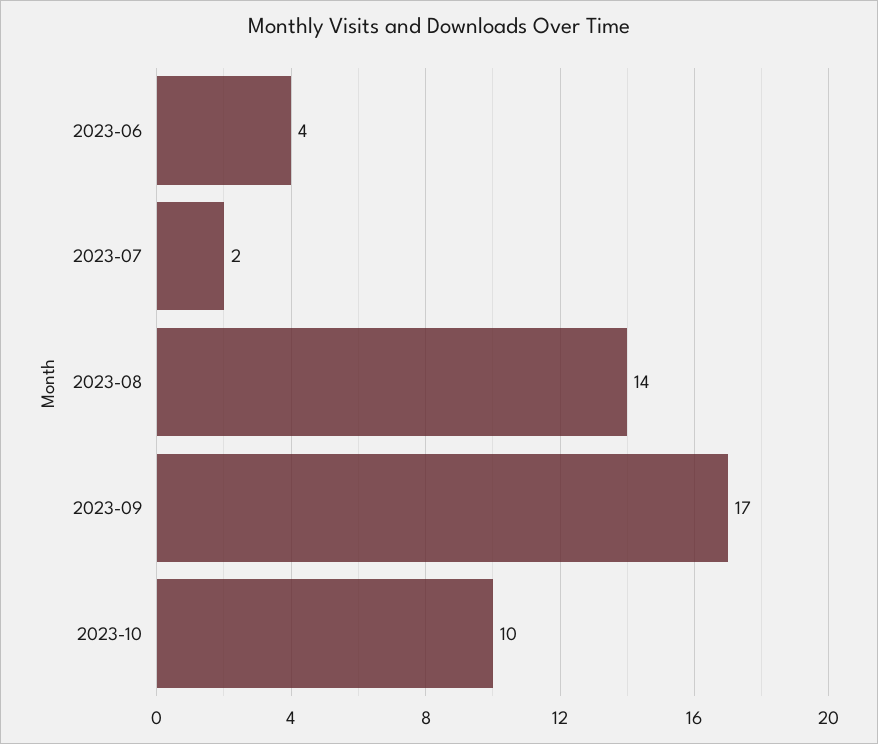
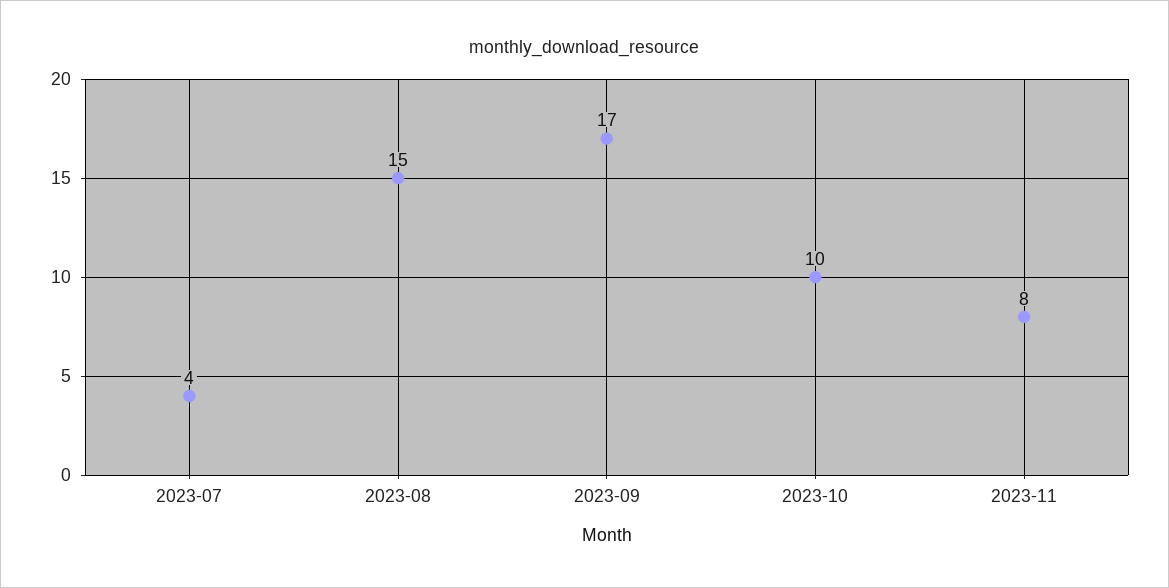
2023-06: 4 -> none
2023-07: 2 -> 4
2023-08: 14 -> 15
2023-11: none -> 8

